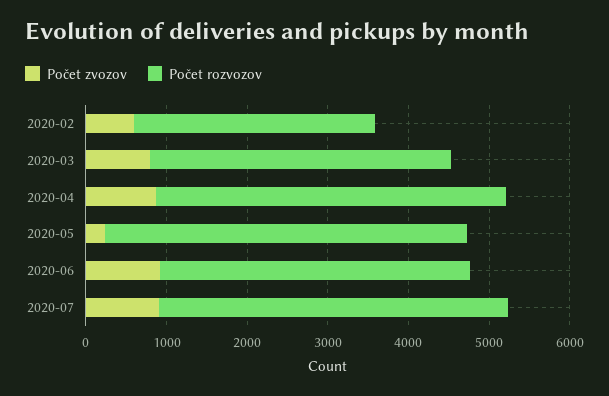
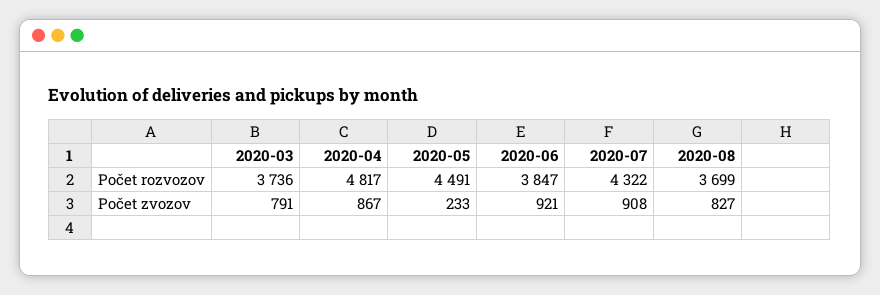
Počet zvozov, 2020-02: 600 -> none
Počet rozvozov, 2020-02: 3000 -> none
Počet rozvozov, 2020-04: 4400 -> 4817
Počet rozvozov, 2020-08: none -> 3699
Počet zvozov, 2020-08: none -> 827

